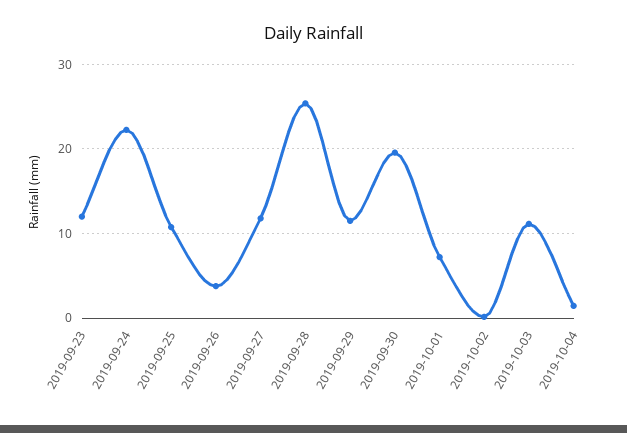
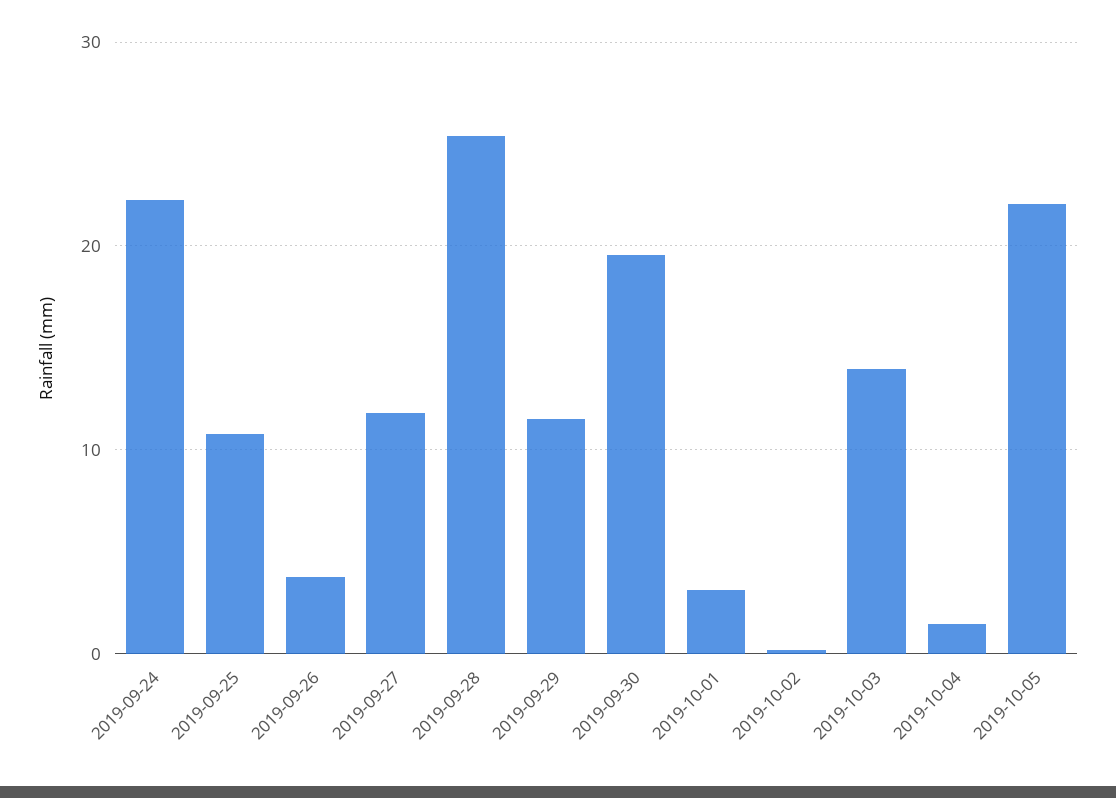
2019-09-23: 12 -> none
2019-10-01: 7 -> 3
2019-10-03: 11 -> 14
2019-10-05: none -> 22

